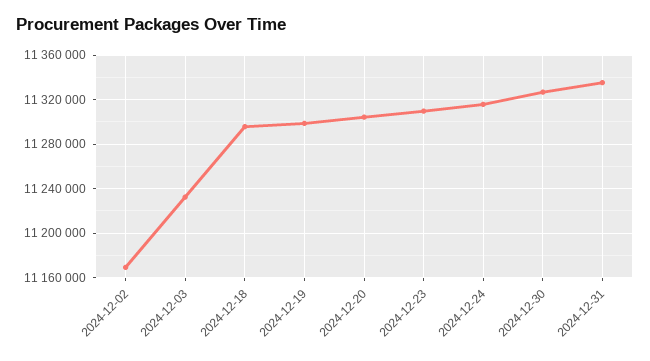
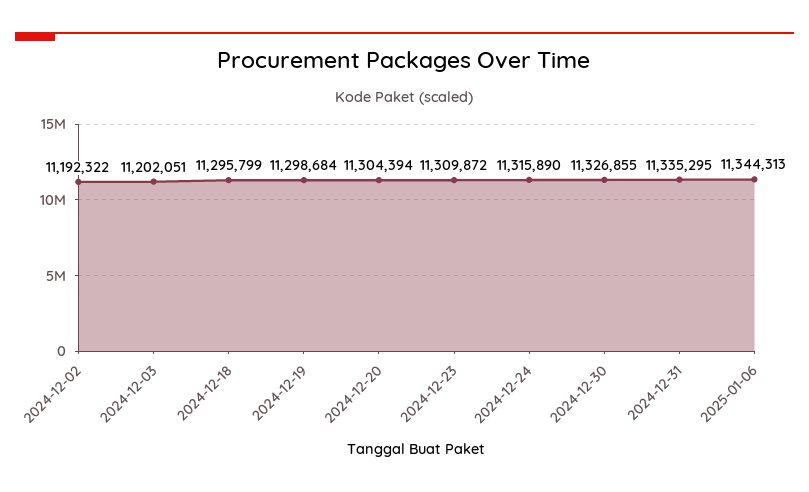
2024-12-02: 11170000 -> 11192322
2024-12-03: 11230000 -> 11202051
2025-01-06: none -> 11344313

